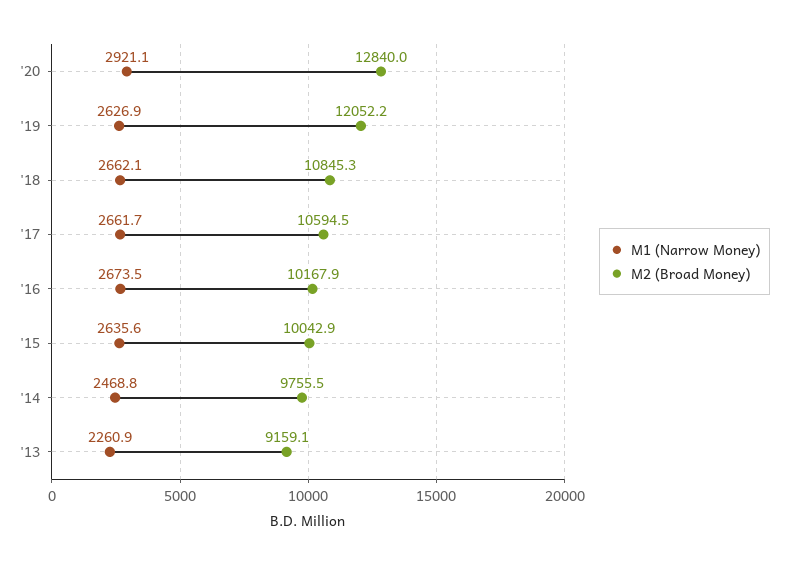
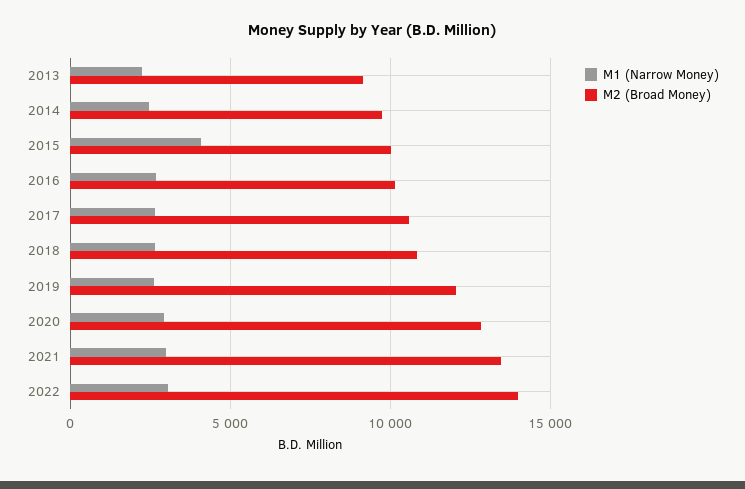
M1 (Narrow Money), '15: 2635.6 -> 4000
M1 (Narrow Money), 2021: none -> 3000
M2 (Broad Money), 2021: none -> 13500
M1 (Narrow Money), 2022: none -> 3000
M2 (Broad Money), 2022: none -> 14000

